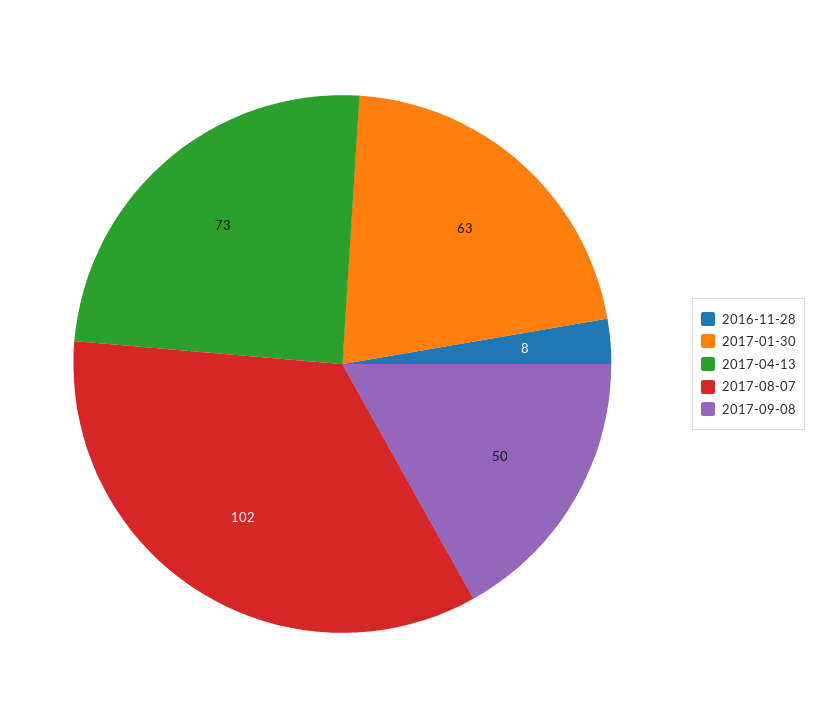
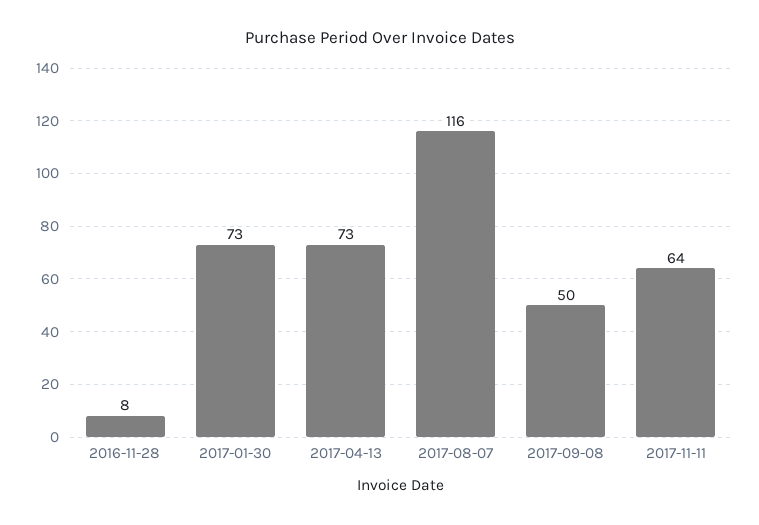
2017-01-30: 63 -> 73
2017-08-07: 102 -> 116
2017-11-11: none -> 64

